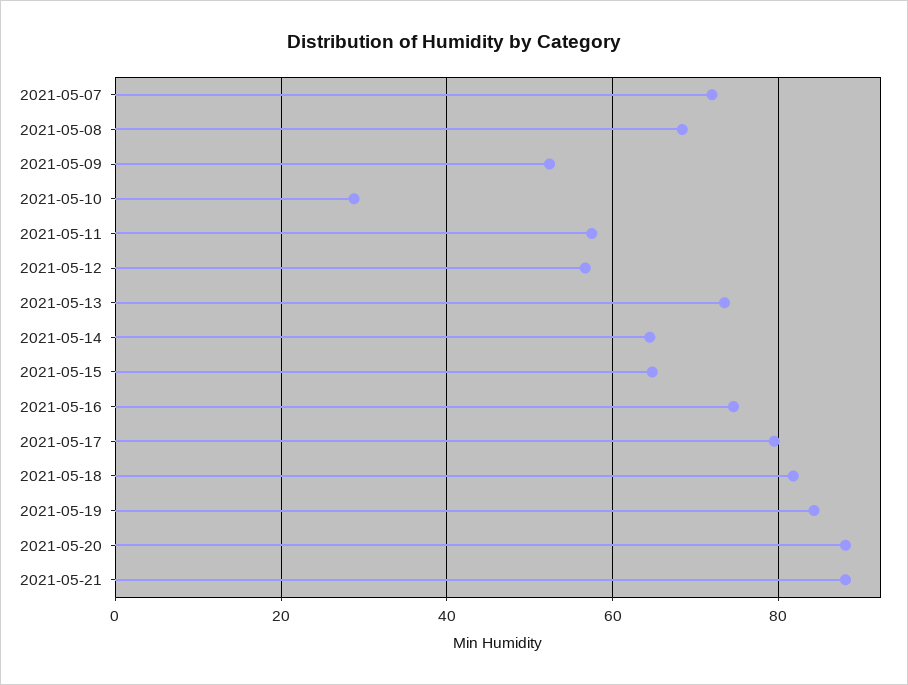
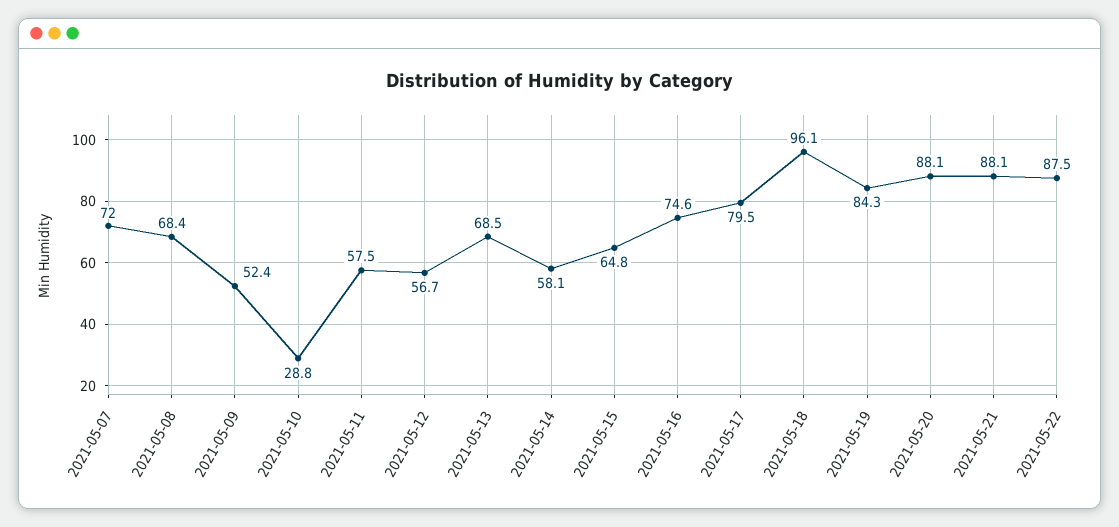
2021-05-13: 74 -> 68.5
2021-05-14: 64 -> 58.1
2021-05-18: 82 -> 96.1
2021-05-22: none -> 87.5

